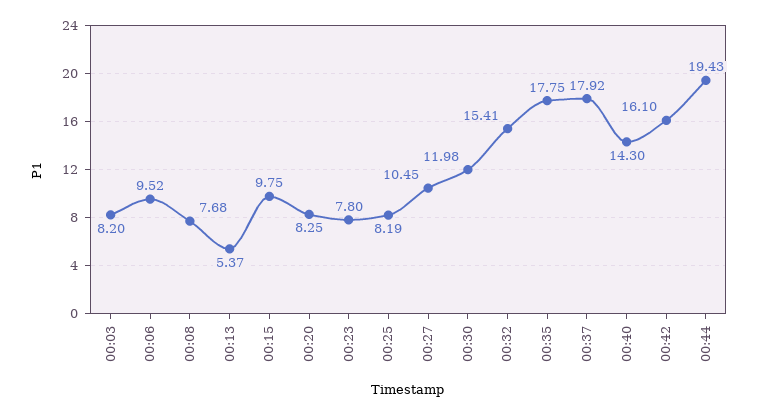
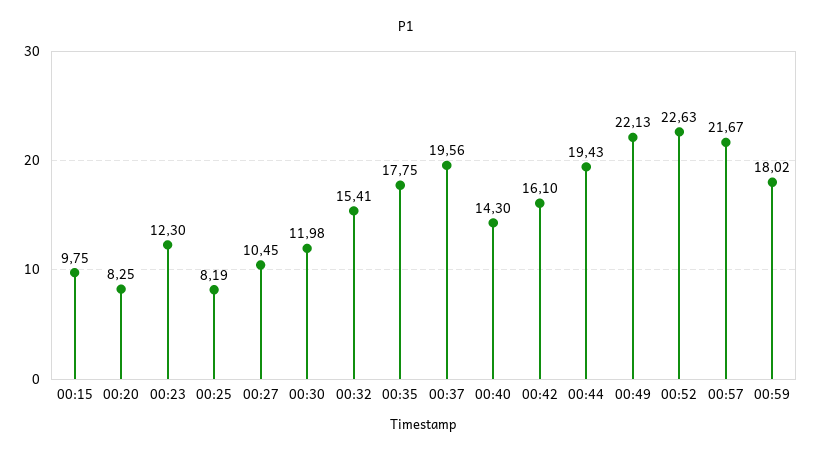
00:03: 8.2 -> none
00:06: 9.52 -> none
00:08: 7.68 -> none
00:13: 5.37 -> none
00:23: 7.8 -> 12.3
00:37: 17.92 -> 19.56
00:49: none -> 22.13
00:52: none -> 22.63
00:57: none -> 21.67
00:59: none -> 18.02

